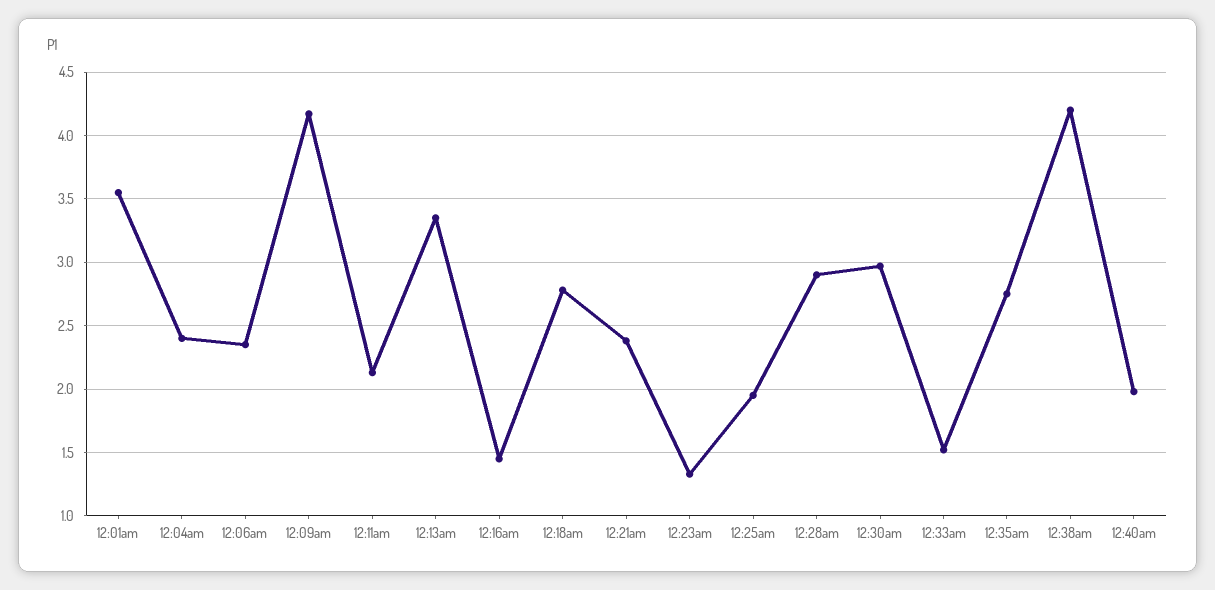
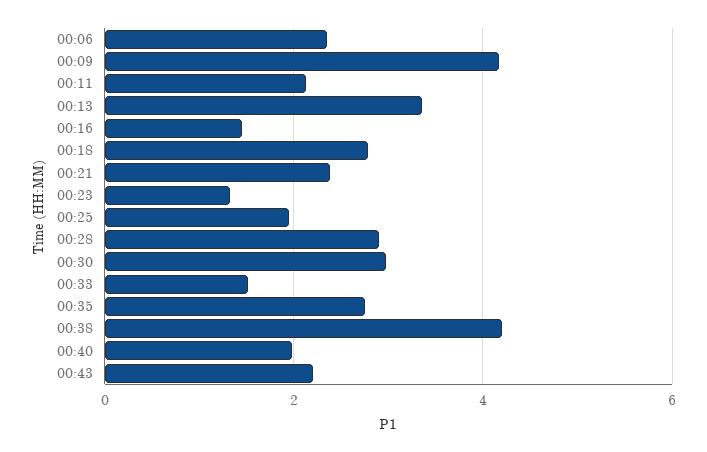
12:01am: 3.55 -> none
12:04am: 2.4 -> none
00:43: none -> 2.2

